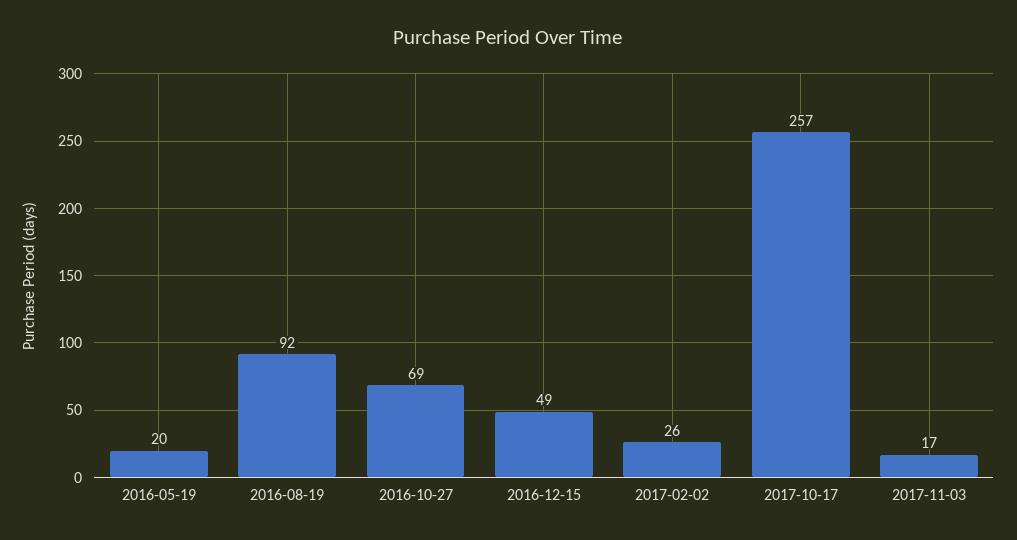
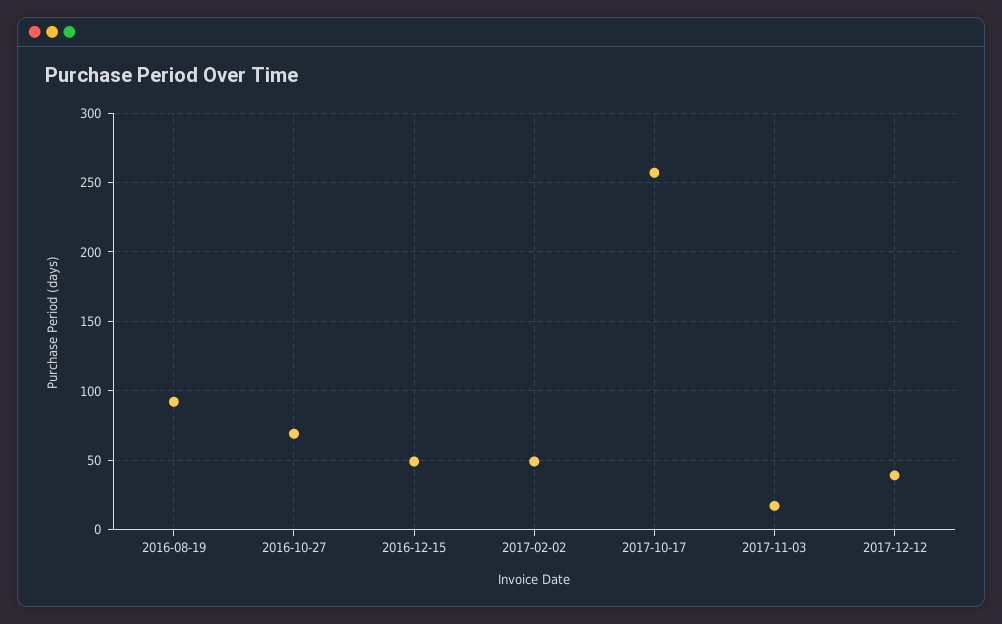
2016-05-19: 20 -> none
2017-02-02: 26 -> 50
2017-12-12: none -> 40

